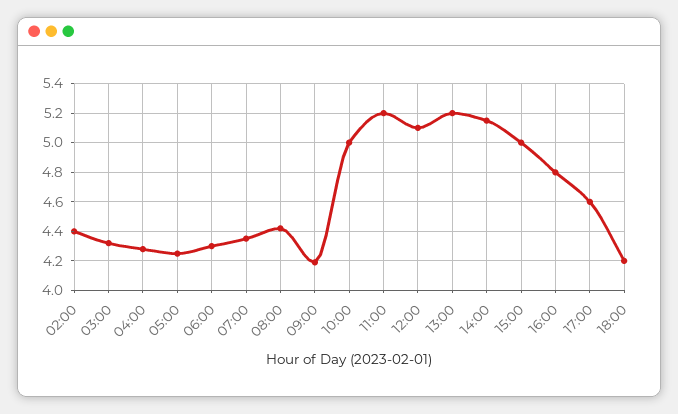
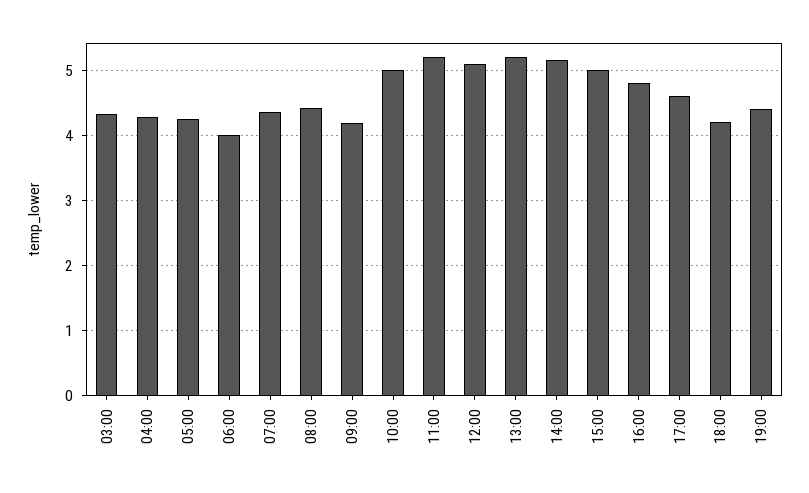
02:00: 4.4 -> none
06:00: 4.3 -> 4
19:00: none -> 4.4

